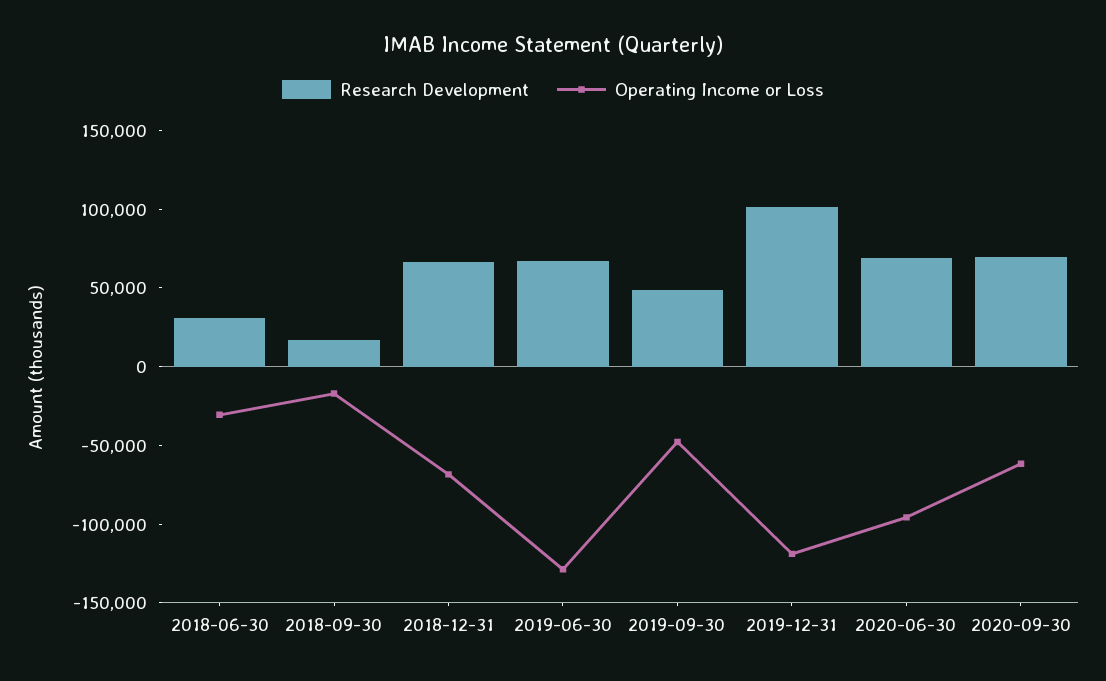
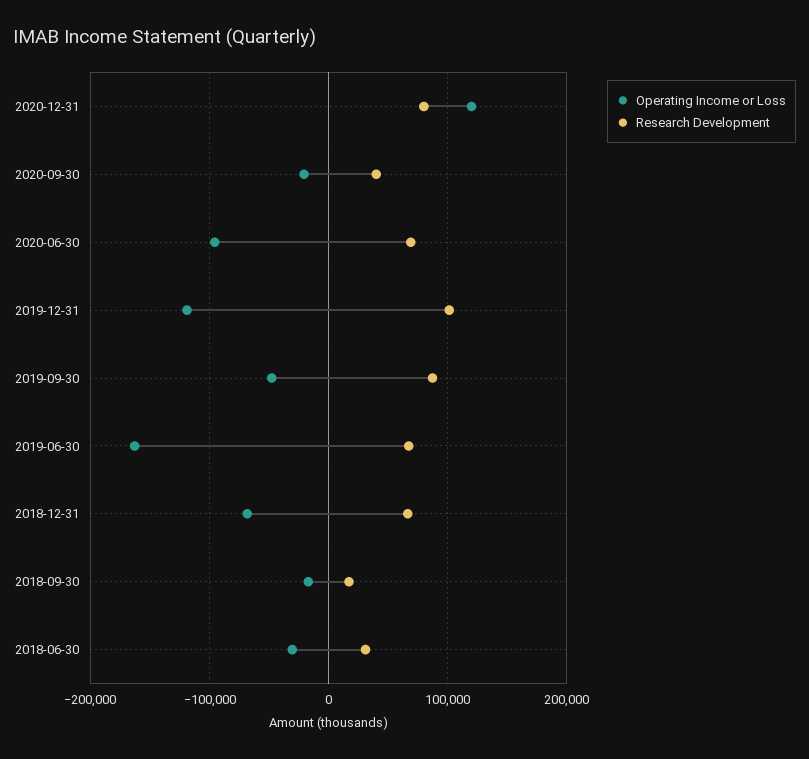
Operating Income or Loss, 2019-06-30: -130000 -> -160000
Research Development, 2019-09-30: 50000 -> 90000
Research Development, 2020-09-30: 70000 -> 40000
Operating Income or Loss, 2020-09-30: -60000 -> -20000
Operating Income or Loss, 2020-12-31: none -> 120000
Research Development, 2020-12-31: none -> 80000

